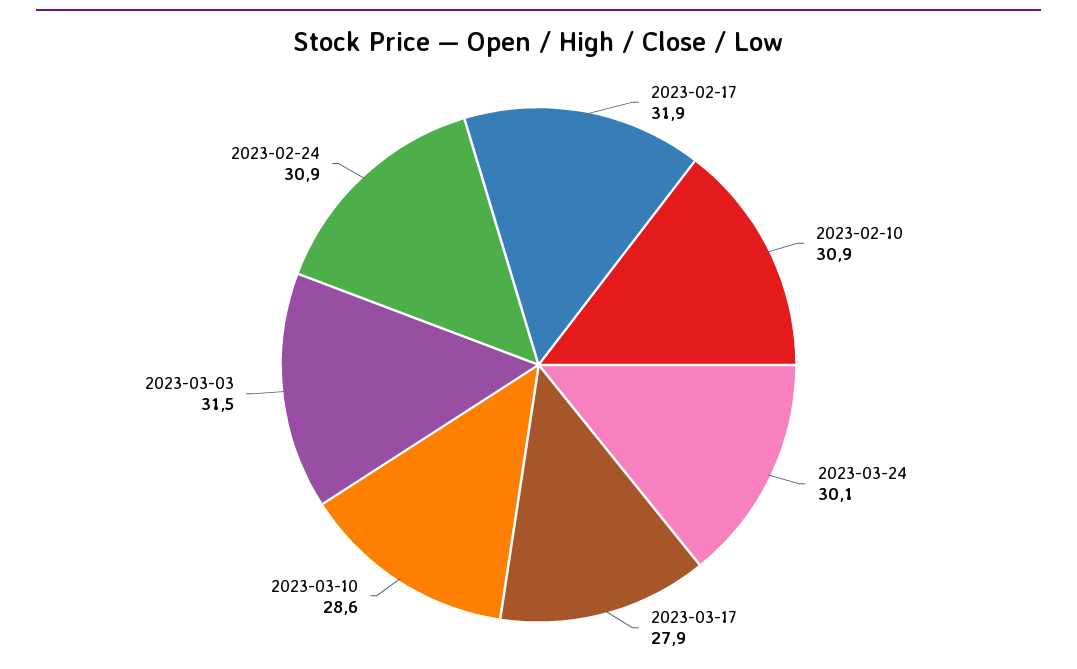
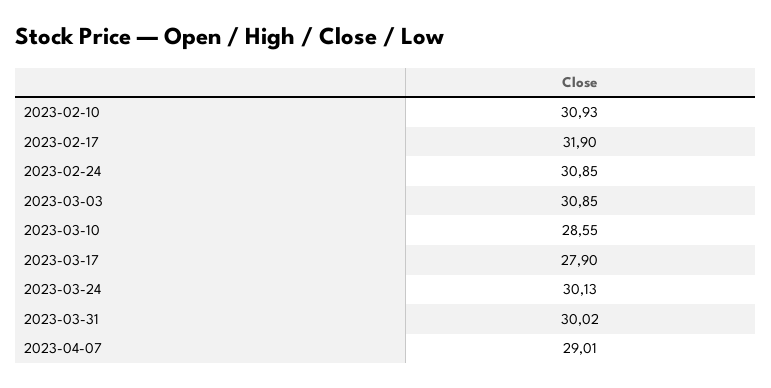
2023-03-03: 31.5 -> 30.85
2023-03-31: none -> 30.02
2023-04-07: none -> 29.01

